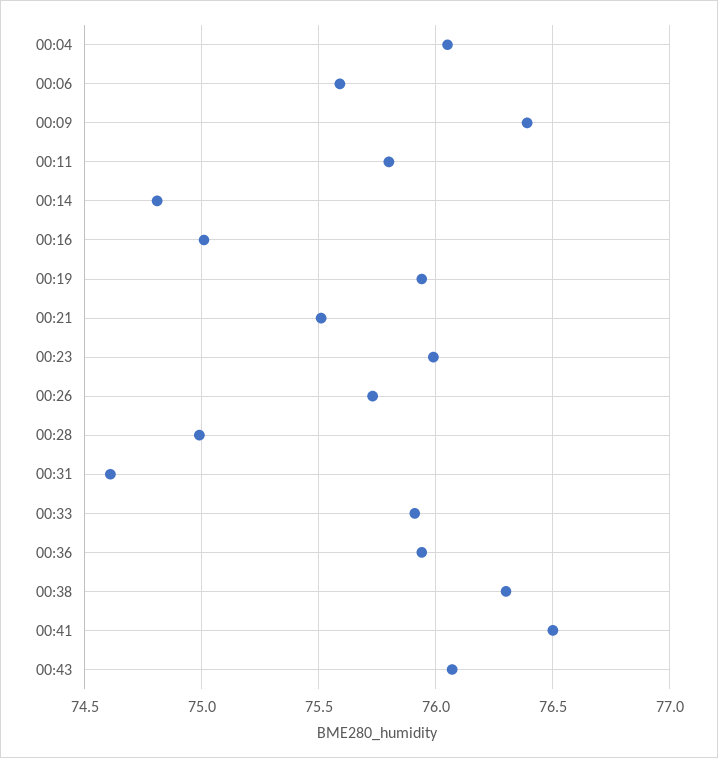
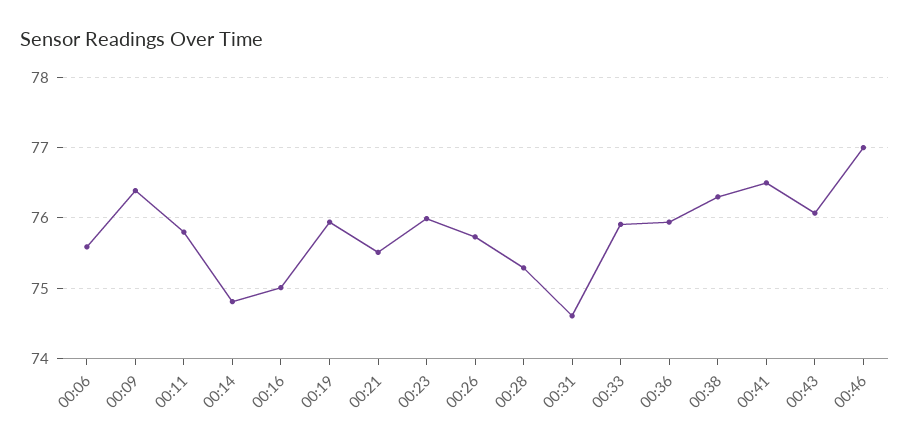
00:04: 76.05 -> none
00:28: 75 -> 75.3
00:46: none -> 77

